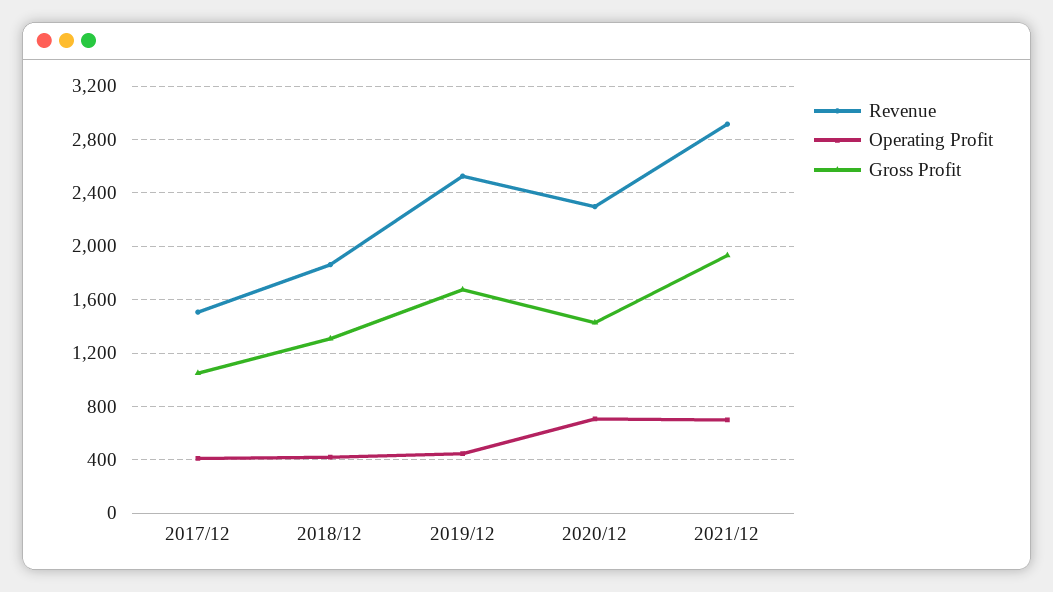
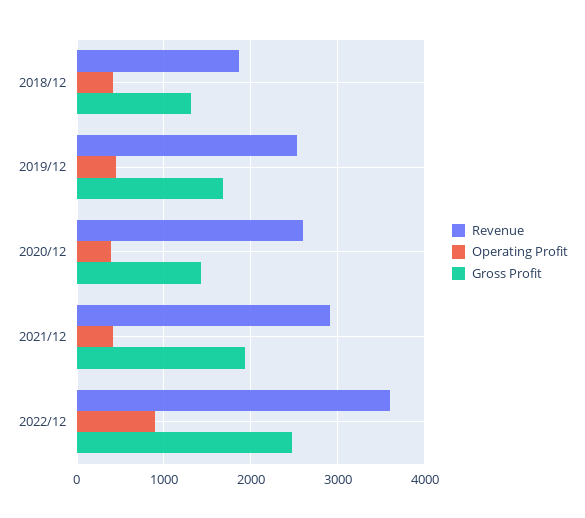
Revenue, 2017/12: 1500 -> none
Operating Profit, 2017/12: 400 -> none
Gross Profit, 2017/12: 1050 -> none
Revenue, 2020/12: 2300 -> 2600
Operating Profit, 2020/12: 700 -> 400
Operating Profit, 2021/12: 700 -> 400
Revenue, 2022/12: none -> 3600
Operating Profit, 2022/12: none -> 900
Gross Profit, 2022/12: none -> 2500

